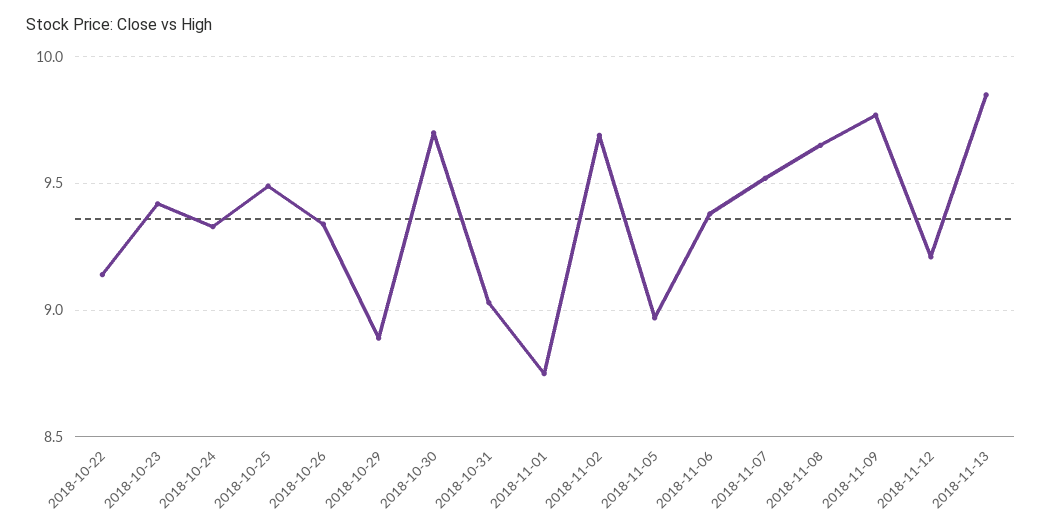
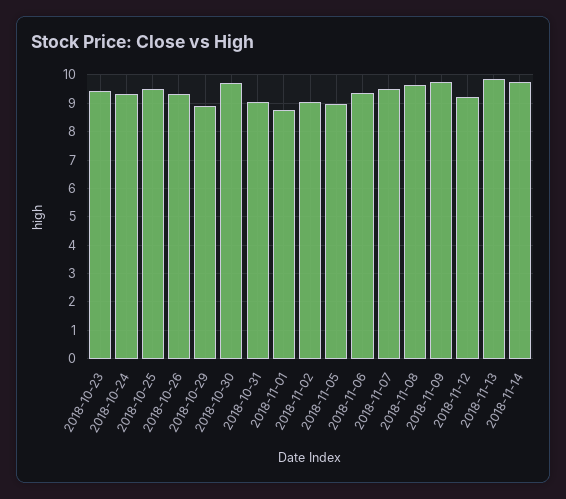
2018-10-22: 9.15 -> none
2018-11-02: 9.7 -> 9
2018-11-14: none -> 9.75

